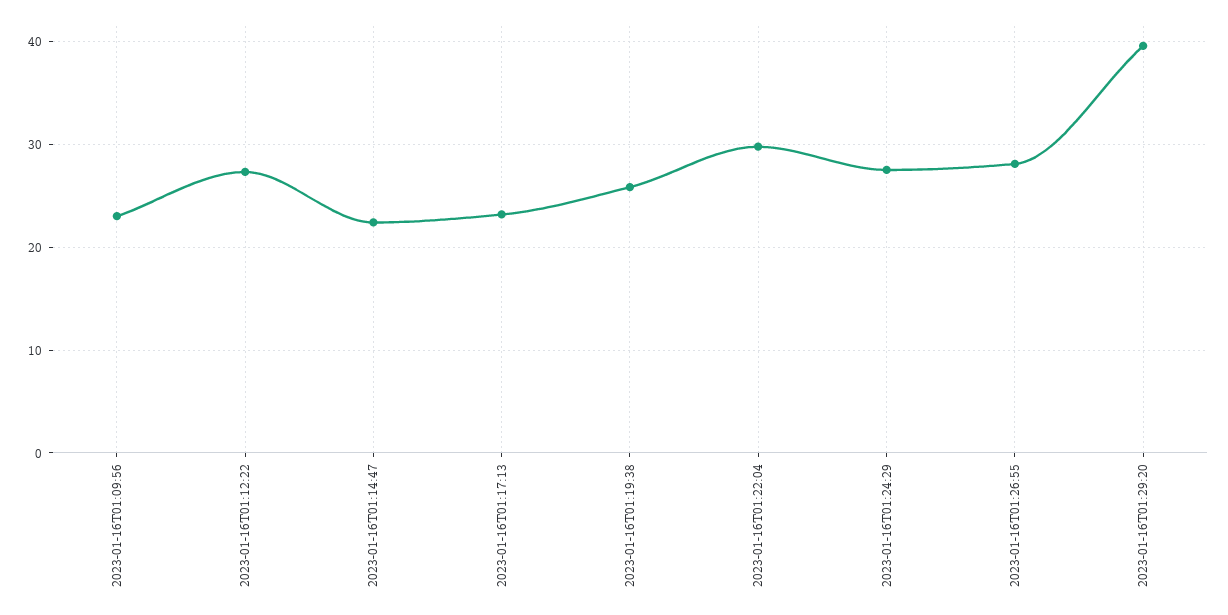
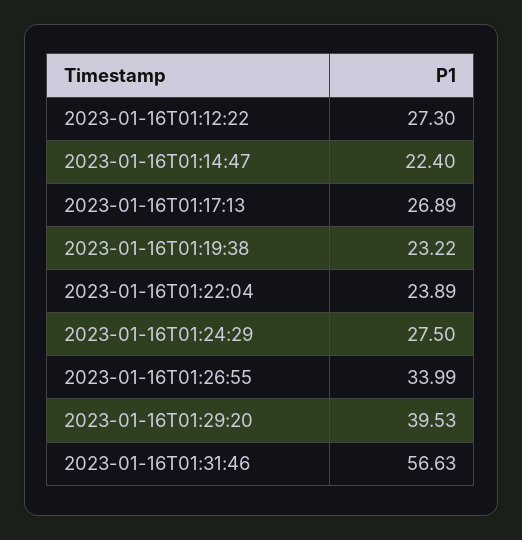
2023-01-16T01:09:56: 23 -> none
2023-01-16T01:17:13: 23 -> 26.89
2023-01-16T01:19:38: 26 -> 23.22
2023-01-16T01:22:04: 30 -> 23.89
2023-01-16T01:26:55: 28 -> 33.99
2023-01-16T01:31:46: none -> 56.63

